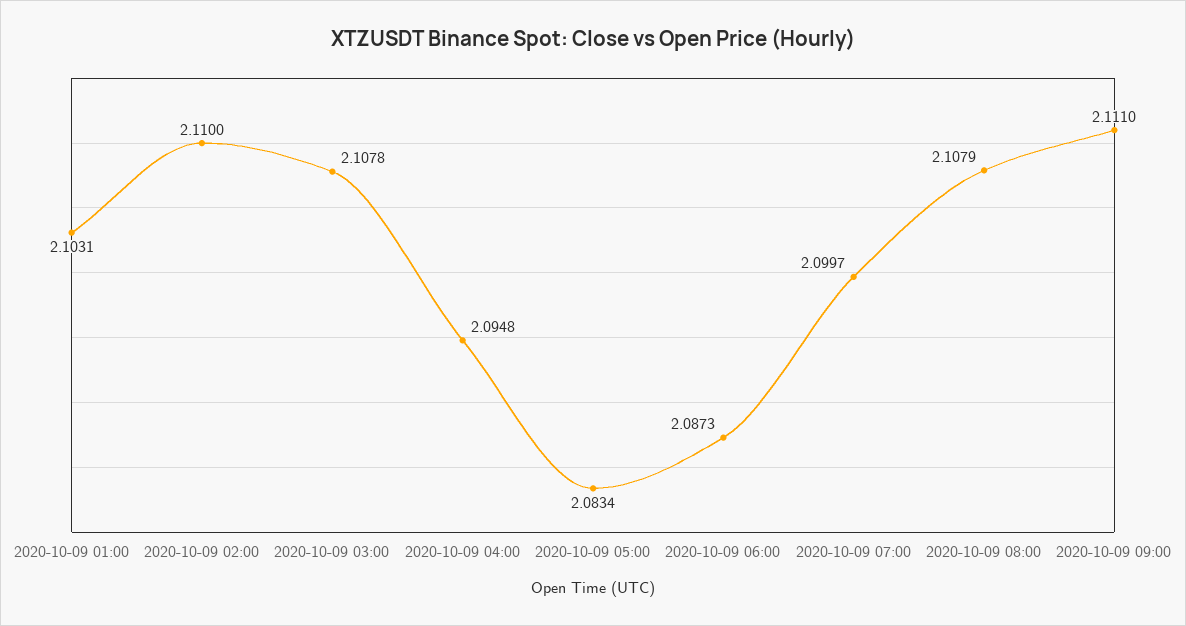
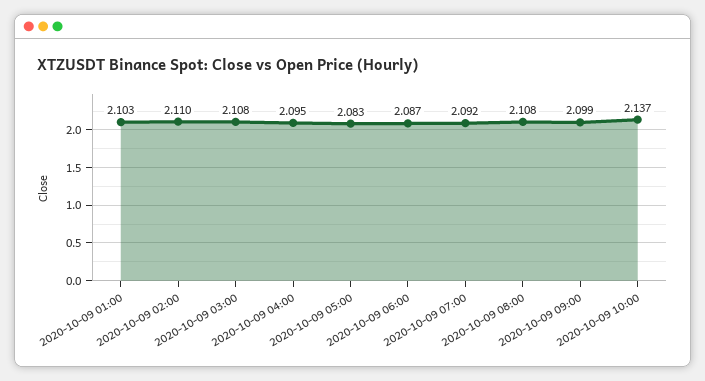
2020-10-09 07:00: 2.0997 -> 2.092
2020-10-09 09:00: 2.111 -> 2.099
2020-10-09 10:00: none -> 2.137

